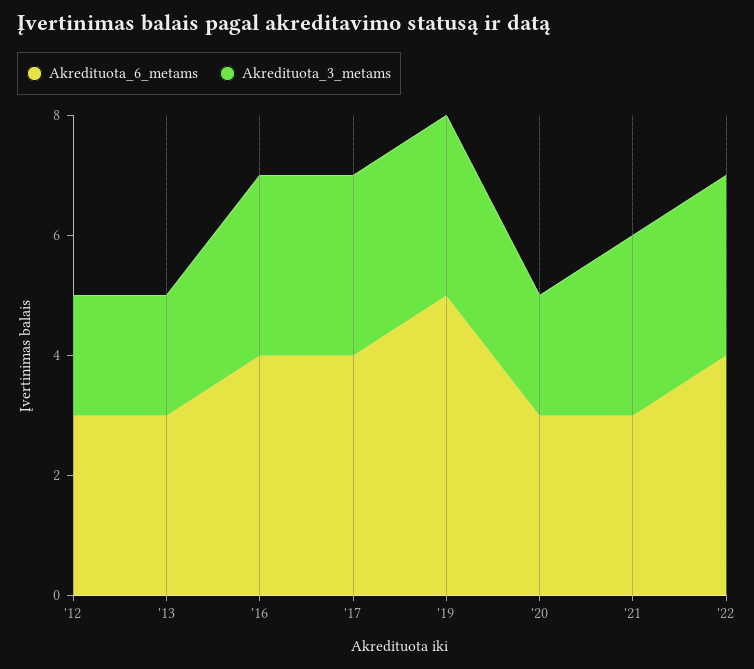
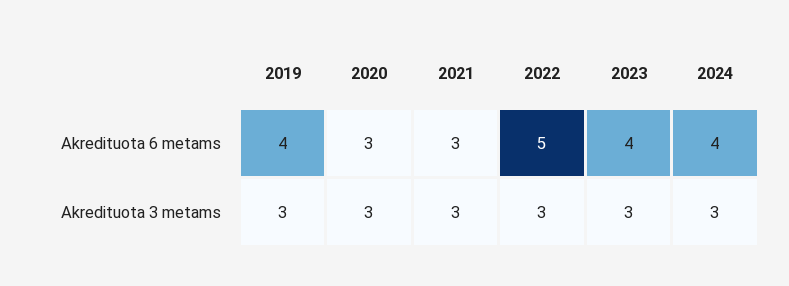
Akredituota_6_metams, '12: 3 -> none
Akredituota_3_metams, '12: 2 -> none
Akredituota_6_metams, '13: 3 -> none
Akredituota_3_metams, '13: 2 -> none
Akredituota_6_metams, '16: 4 -> none
Akredituota_3_metams, '16: 3 -> none
Akredituota_6_metams, '17: 4 -> none
Akredituota_3_metams, '17: 3 -> none
Akredituota_6_metams, '19: 5 -> 4
Akredituota_3_metams, '20: 2 -> 3
Akredituota_6_metams, '22: 4 -> 5
Akredituota_6_metams, 2023: none -> 4
Akredituota_6_metams, 2024: none -> 4
Akredituota_3_metams, 2023: none -> 3
Akredituota_3_metams, 2024: none -> 3

